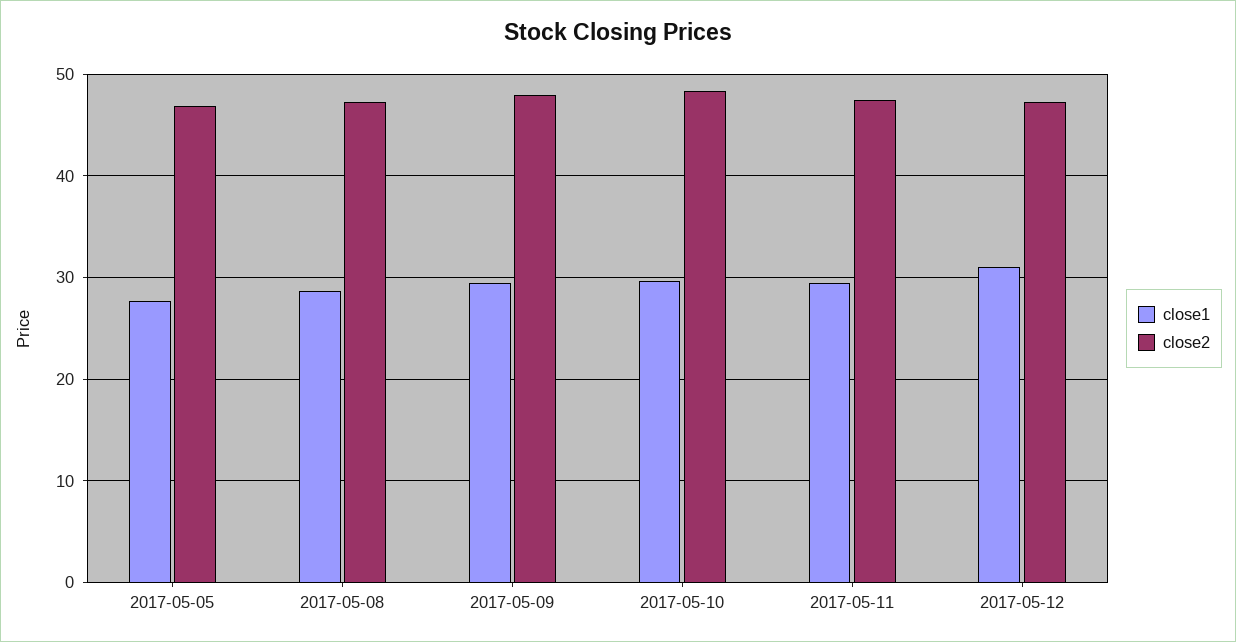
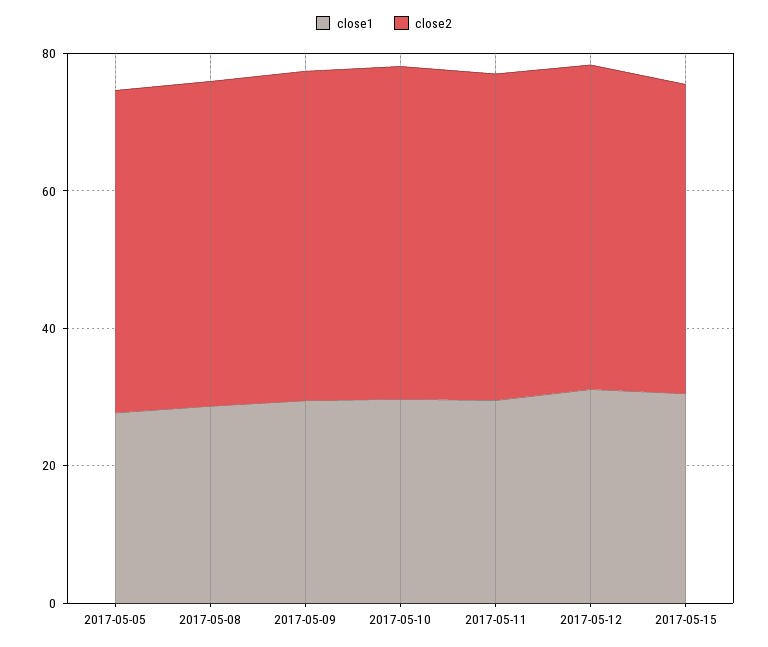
close1, 2017-05-15: none -> 30
close2, 2017-05-15: none -> 45

